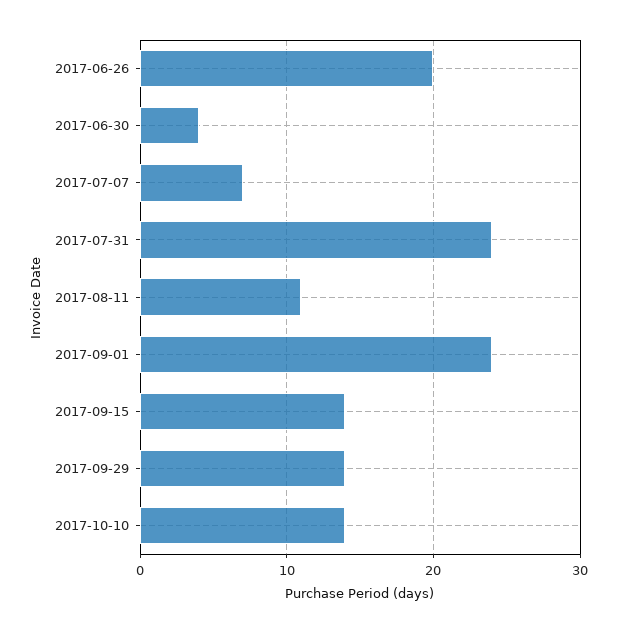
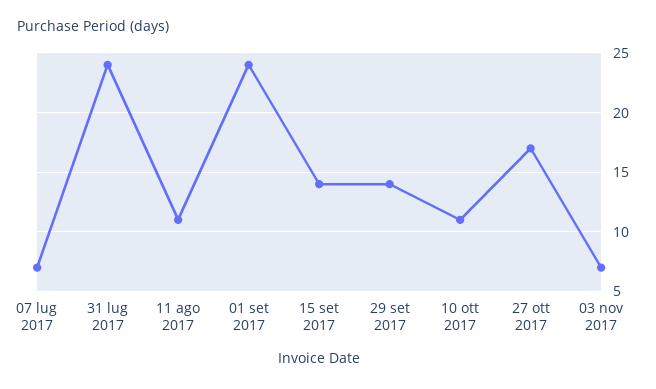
2017-06-26: 20 -> none
2017-06-30: 4 -> none
2017-10-10: 14 -> 11
27 ott 2017: none -> 17
03 nov 2017: none -> 7

